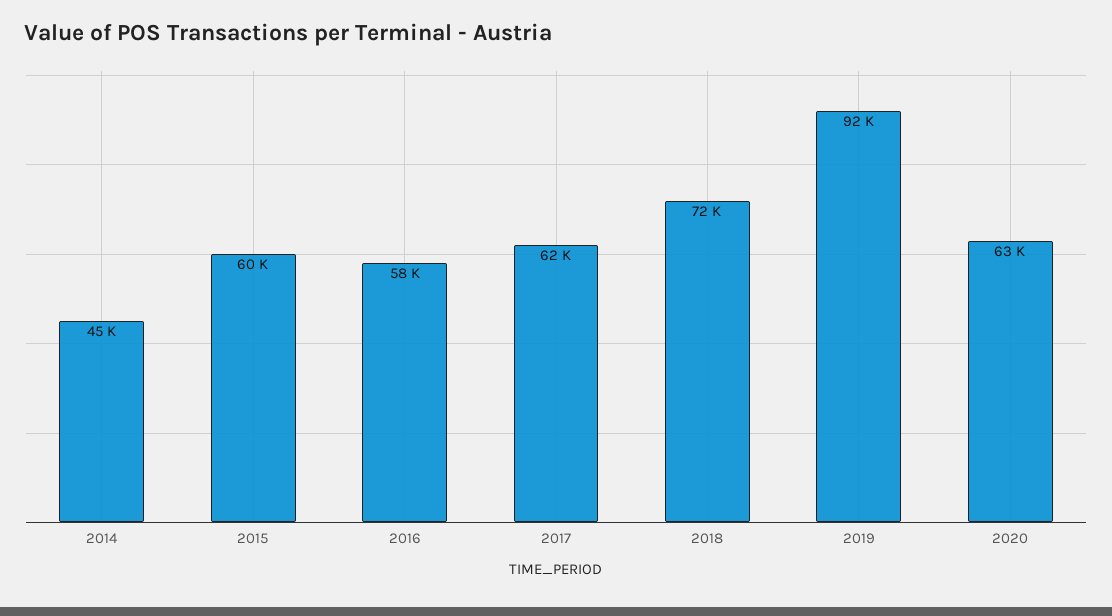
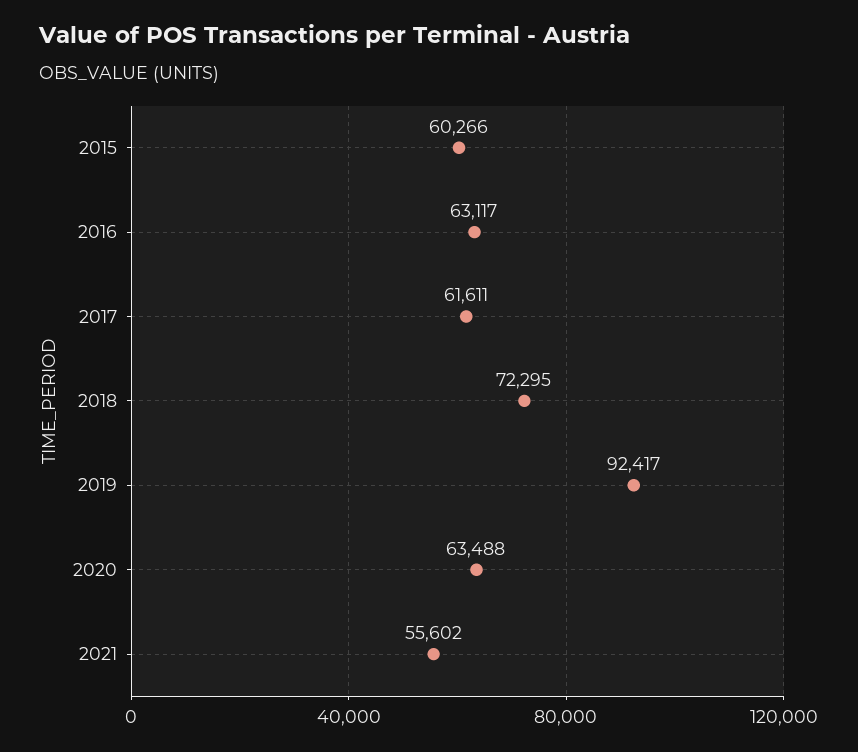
2014: 45000 -> none
2016: 58000 -> 63117
2021: none -> 55602

